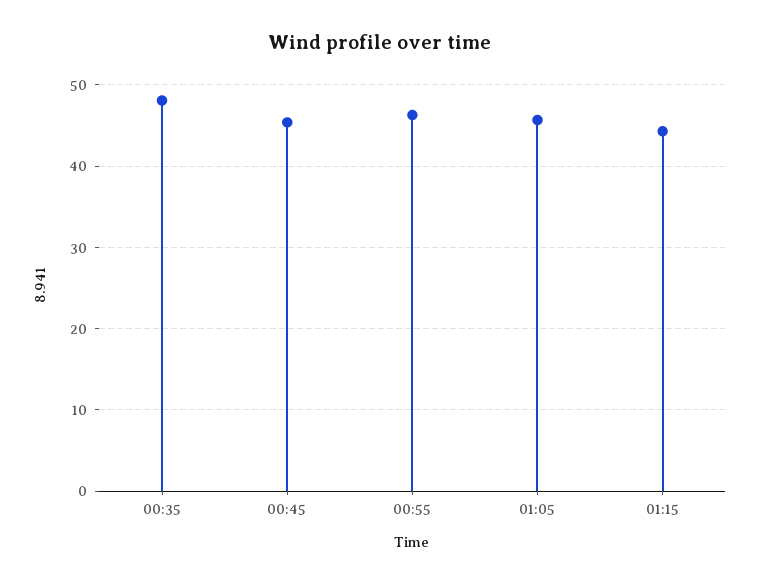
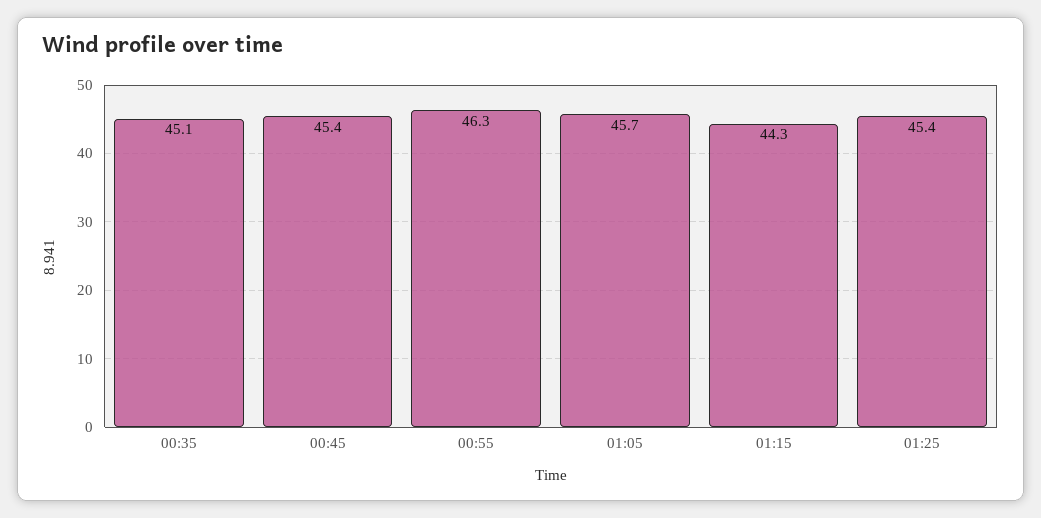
00:35: 48 -> 45.1
01:25: none -> 45.4

